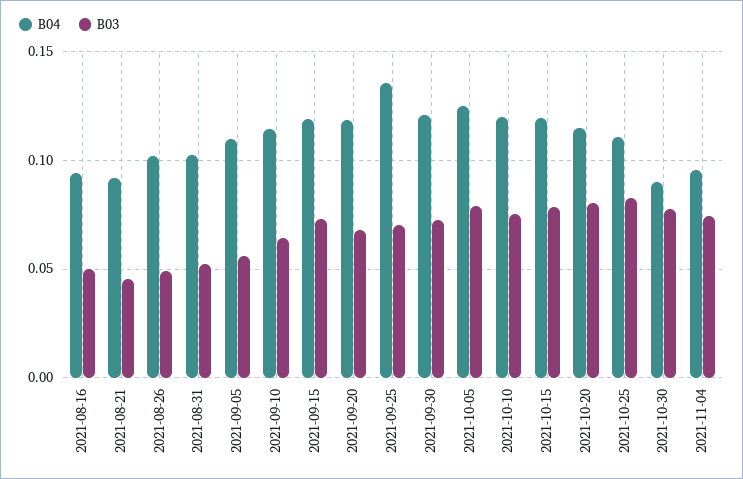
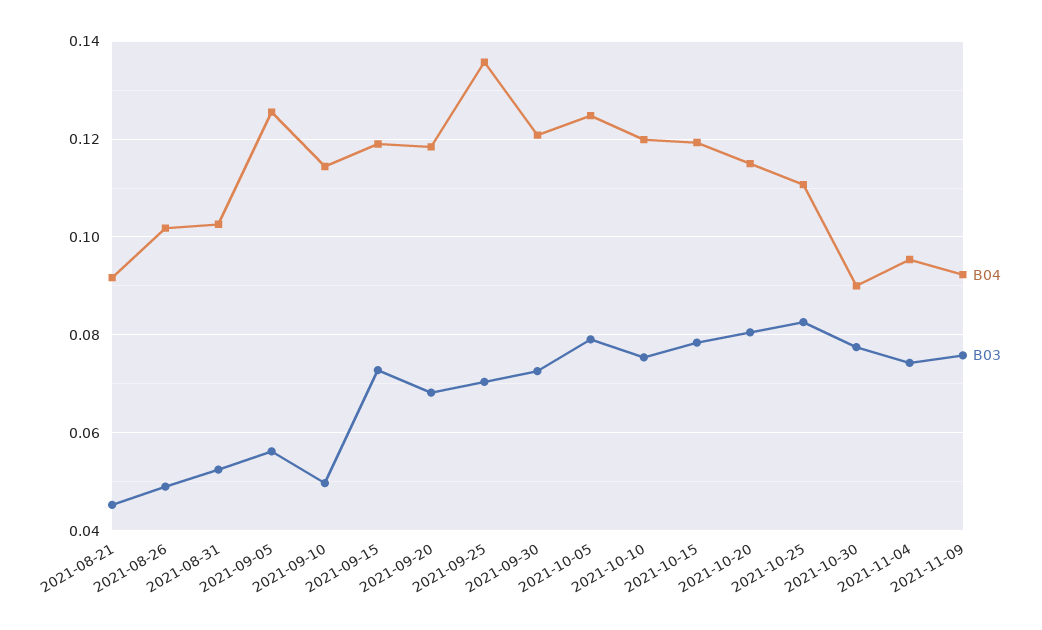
B04, 2021-08-16: 0.095 -> none
B03, 2021-08-16: 0.05 -> none
B04, 2021-09-05: 0.11 -> 0.126
B03, 2021-09-10: 0.065 -> 0.05
B04, 2021-11-09: none -> 0.092
B03, 2021-11-09: none -> 0.076

